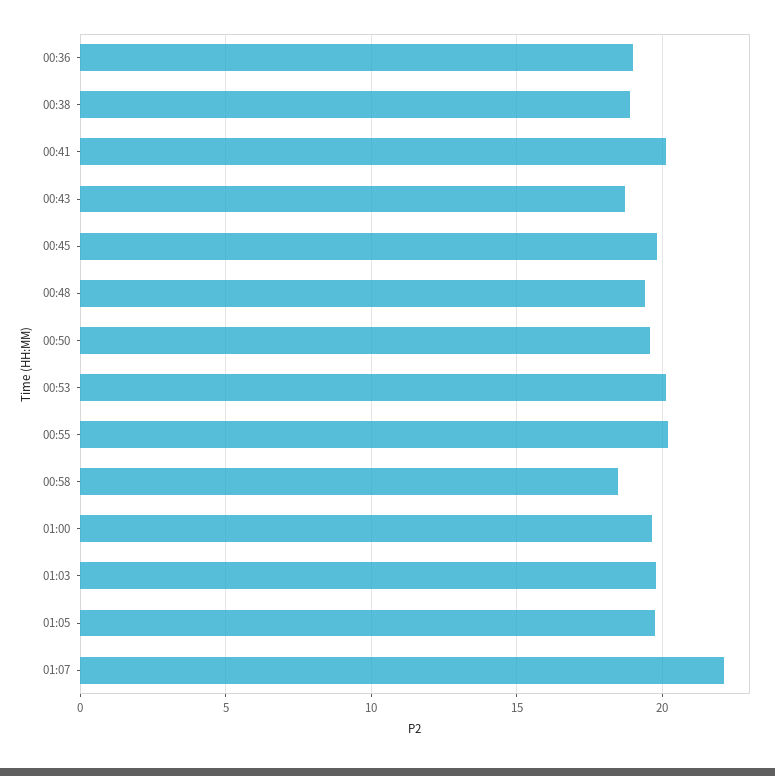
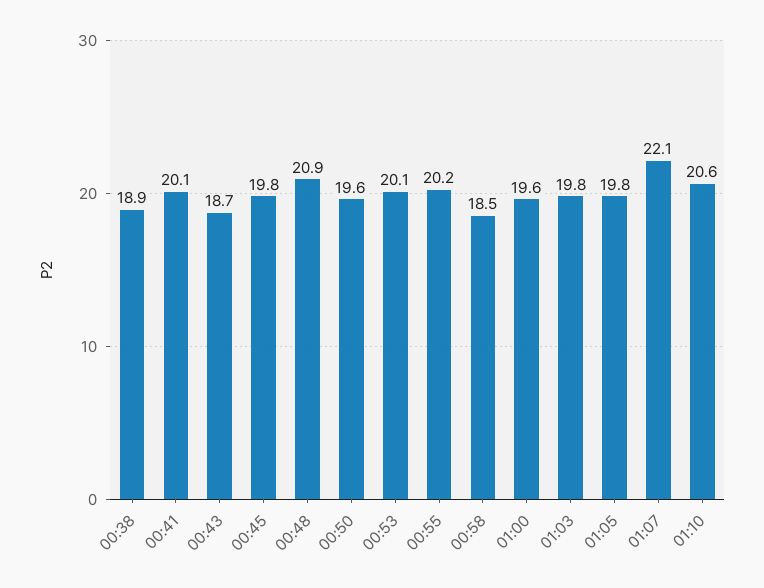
00:36: 19 -> none
00:48: 19.5 -> 20.9
01:10: none -> 20.6

